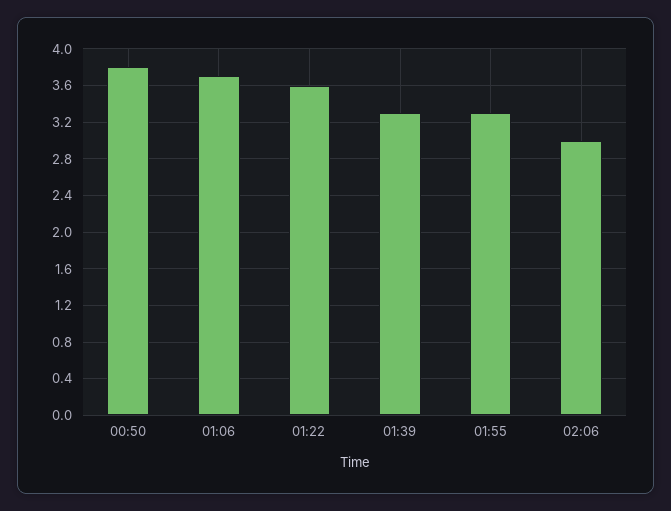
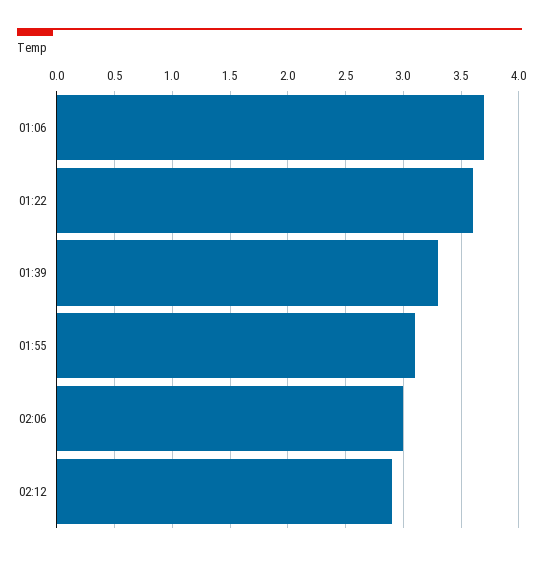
00:50: 3.8 -> none
01:55: 3.3 -> 3.1
02:12: none -> 2.9

